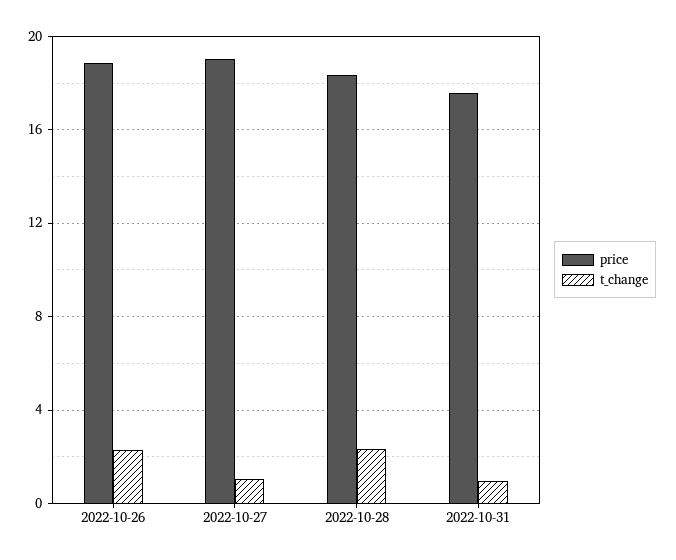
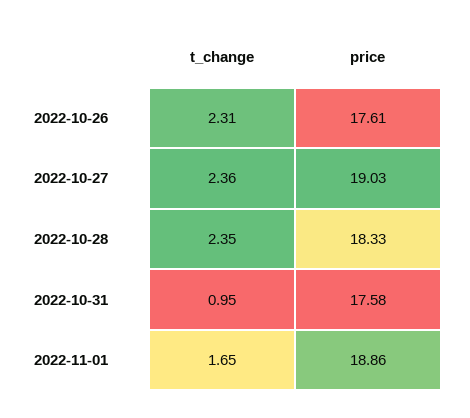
price, 2022-10-26: 19 -> 17.61
t_change, 2022-10-27: 1 -> 2.36
t_change, 2022-11-01: none -> 1.65
price, 2022-11-01: none -> 18.86

